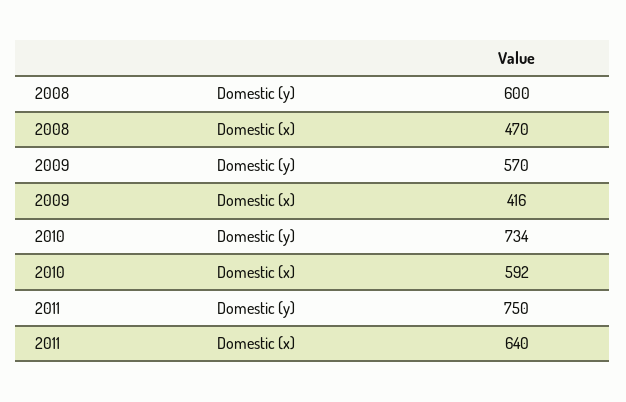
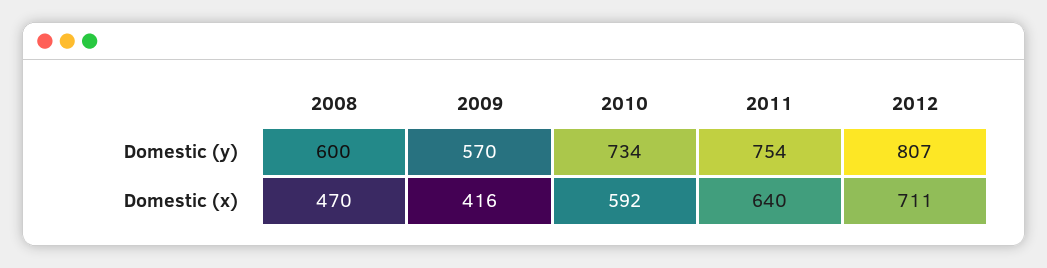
2011, Domestic (y): 750 -> 754
2012, Domestic (y): none -> 807
2012, Domestic (x): none -> 711

